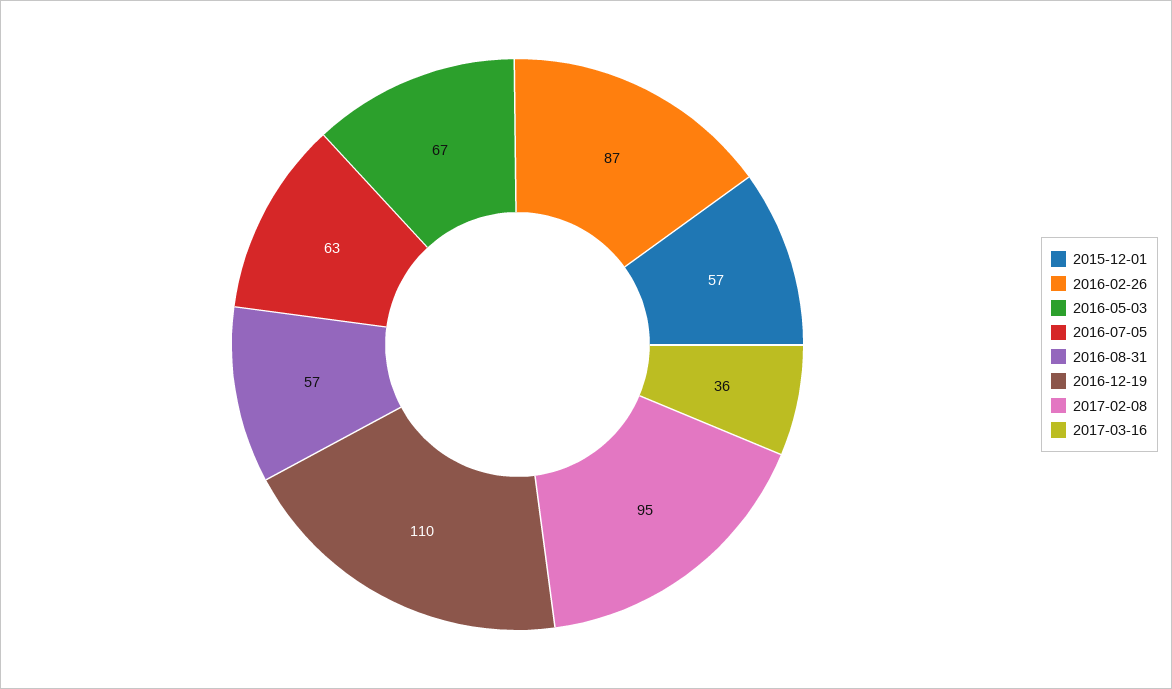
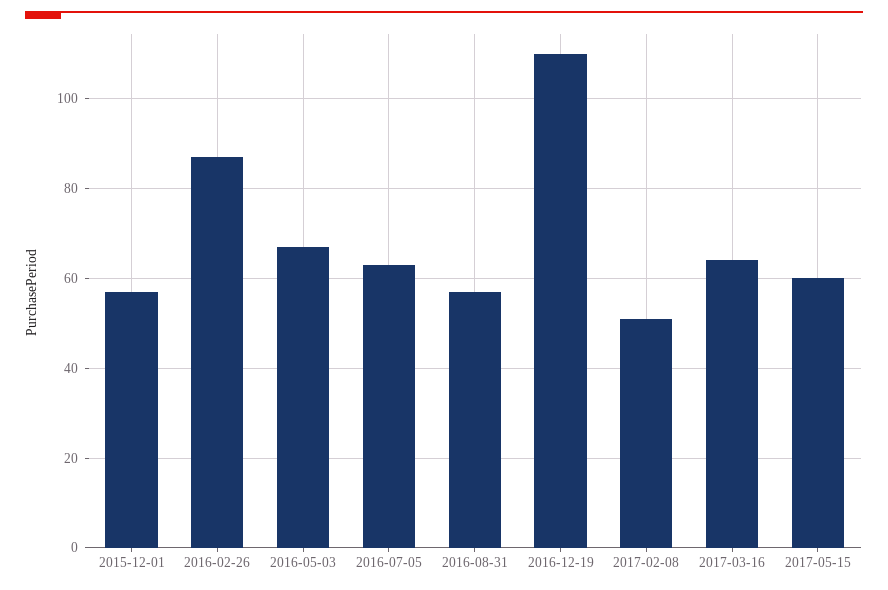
2017-02-08: 95 -> 50
2017-03-16: 36 -> 65
2017-05-15: none -> 60

